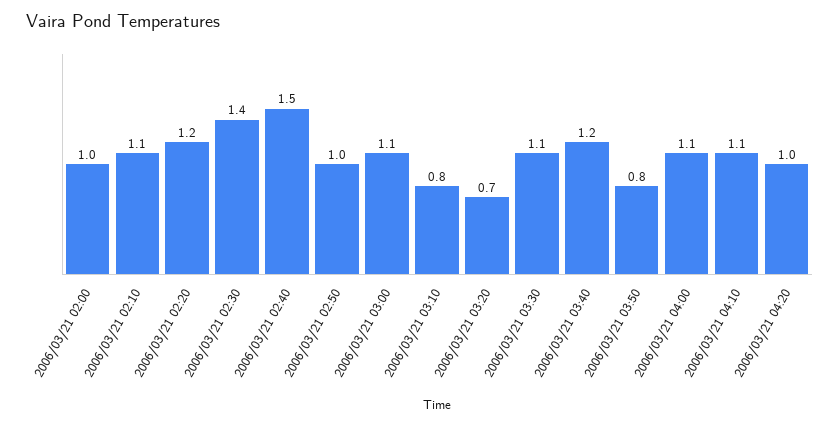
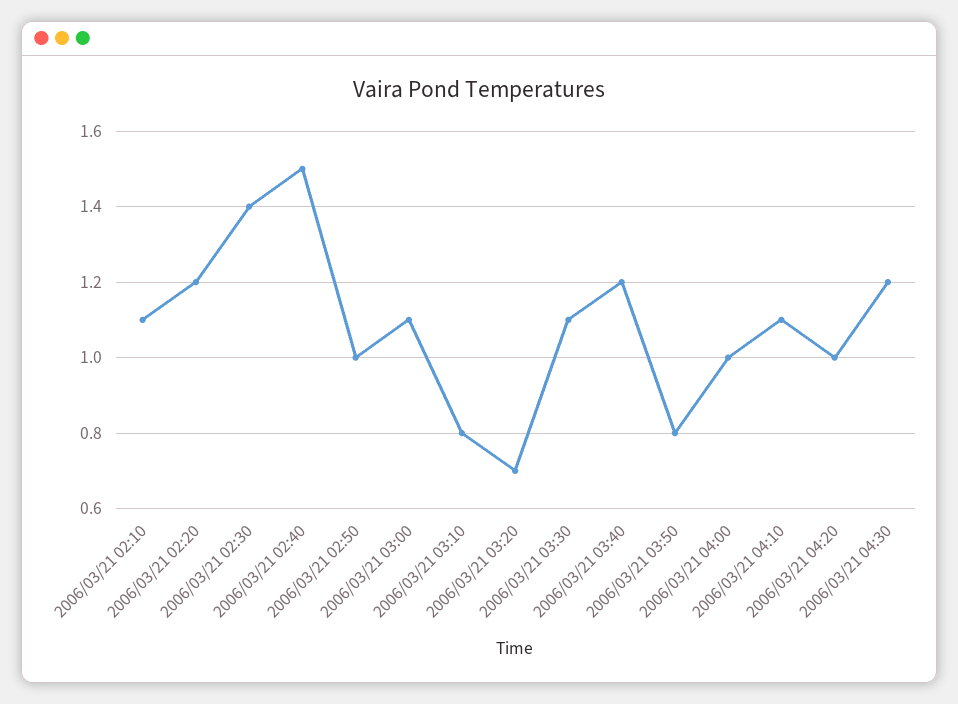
2006/03/21 02:00: 1 -> none
2006/03/21 04:00: 1.1 -> 1
2006/03/21 04:30: none -> 1.2

